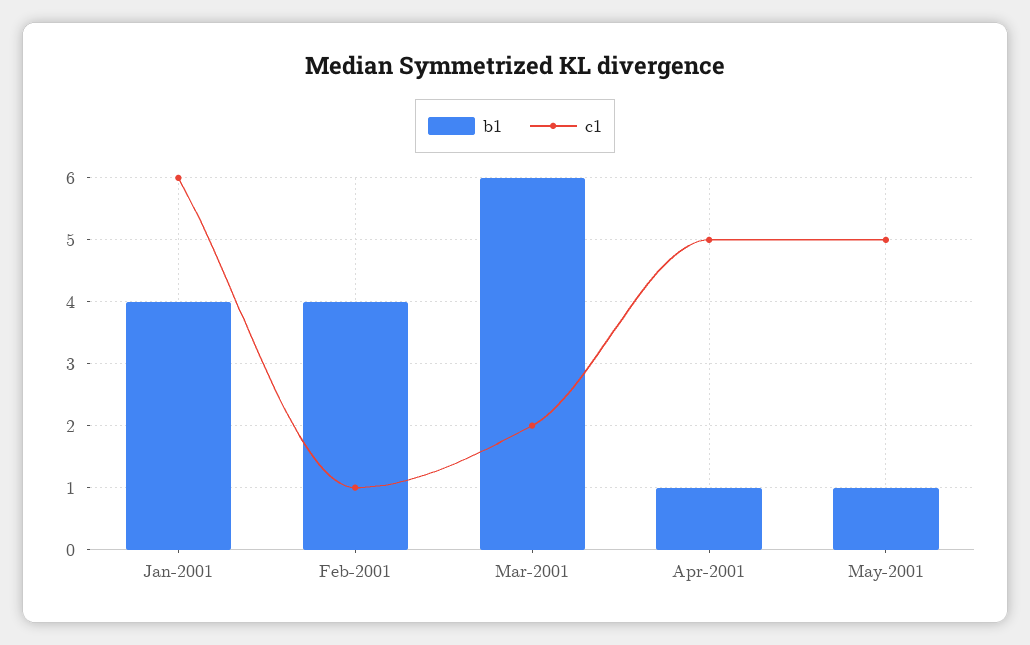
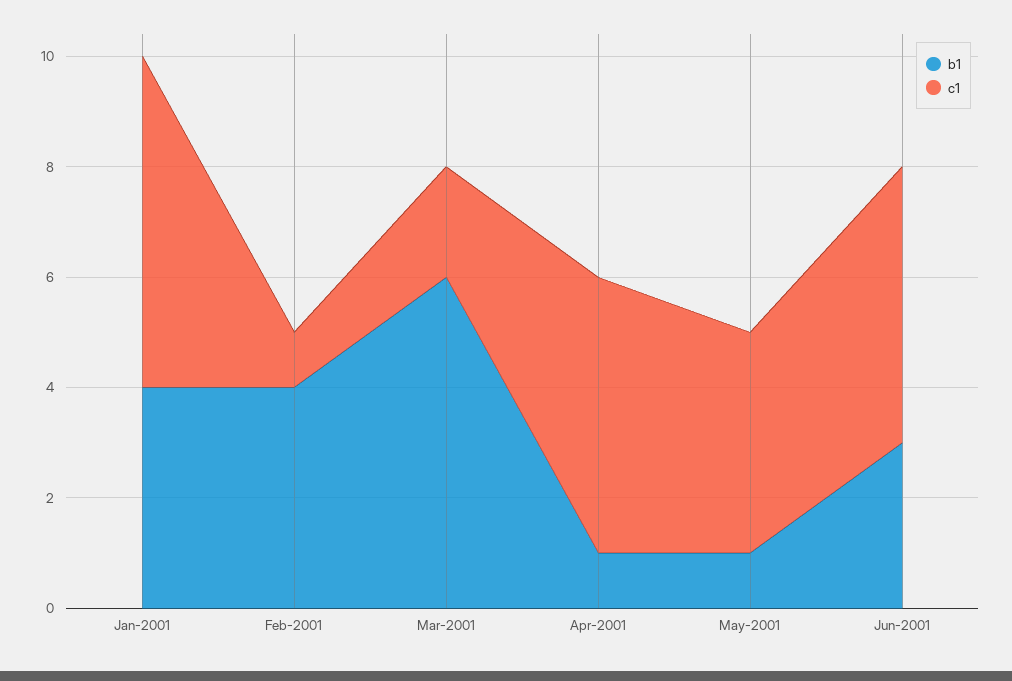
c1, May-2001: 5 -> 4
b1, Jun-2001: none -> 3
c1, Jun-2001: none -> 5

